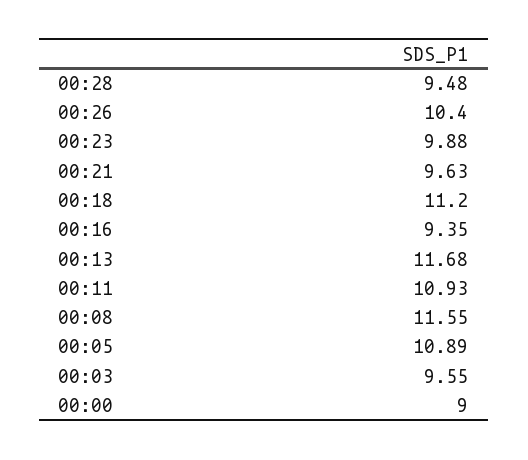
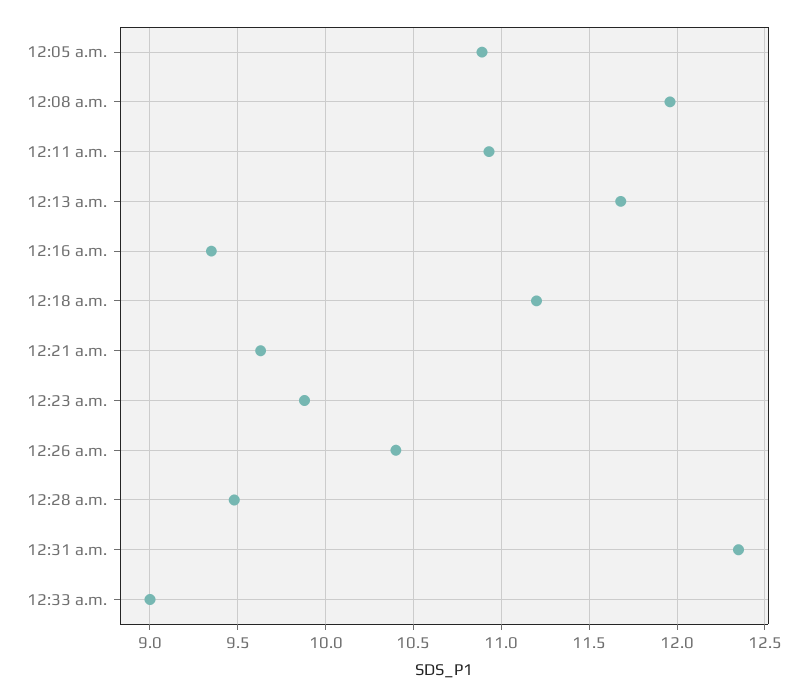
00:08: 11.55 -> 11.95
00:03: 9.55 -> none
00:00: 9 -> none
12:31 a.m.: none -> 12.35
12:33 a.m.: none -> 9

